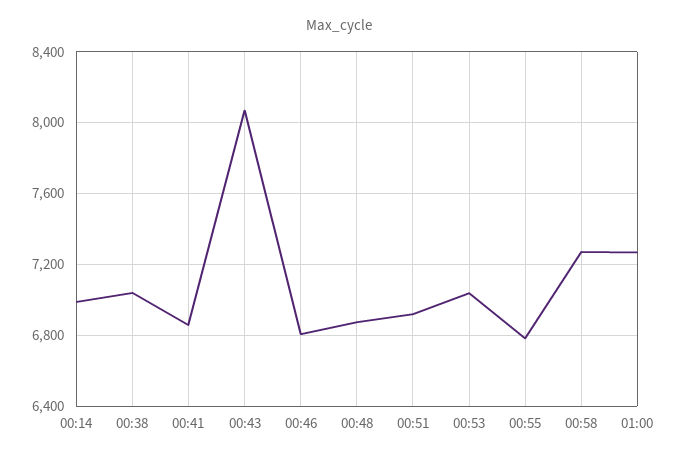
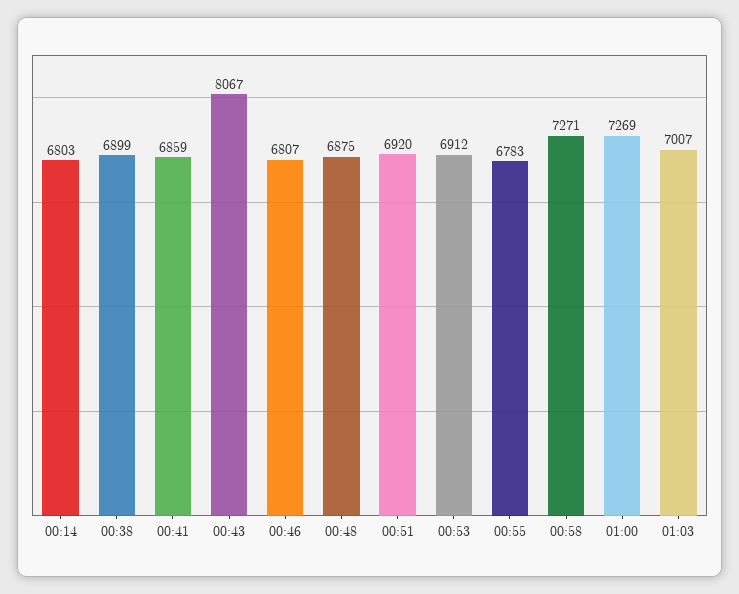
00:14: 7000 -> 6803
00:38: 7050 -> 6899
00:53: 7050 -> 6912
01:03: none -> 7007

